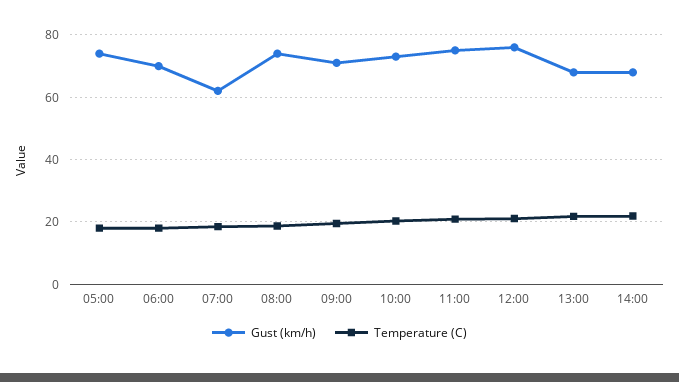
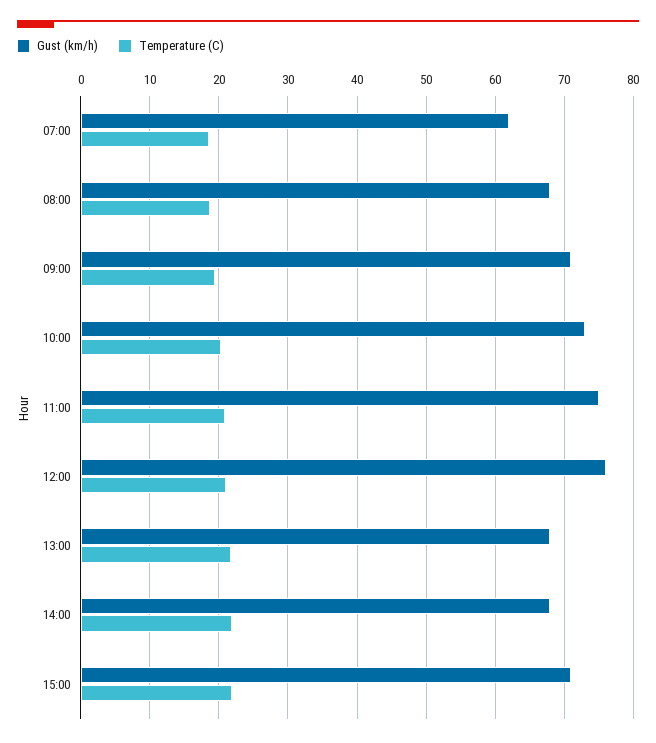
Gust (km/h), 05:00: 74 -> none
Temperature (C), 05:00: 18 -> none
Gust (km/h), 06:00: 70 -> none
Temperature (C), 06:00: 18 -> none
Gust (km/h), 08:00: 74 -> 68
Gust (km/h), 15:00: none -> 71
Temperature (C), 15:00: none -> 22

